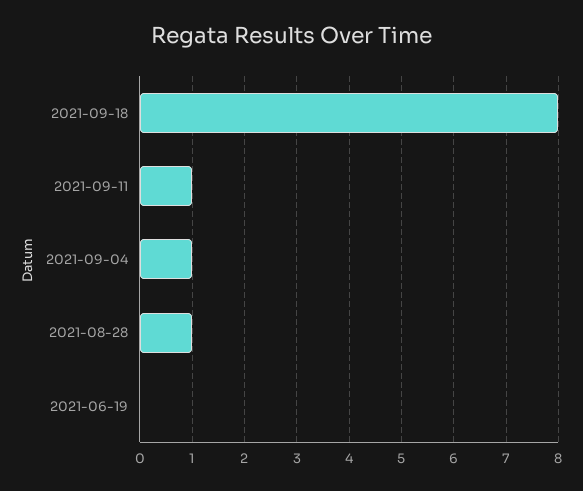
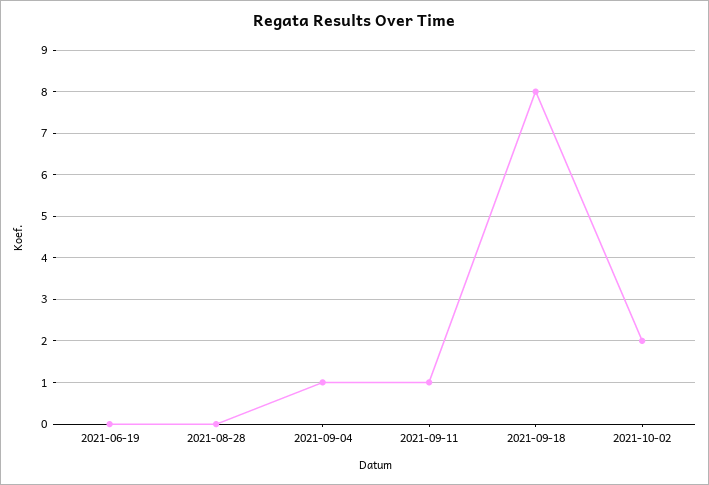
2021-08-28: 1 -> 0
2021-10-02: none -> 2

